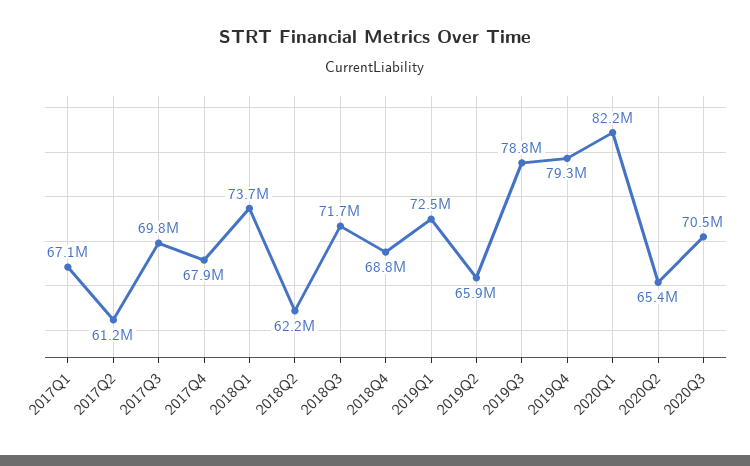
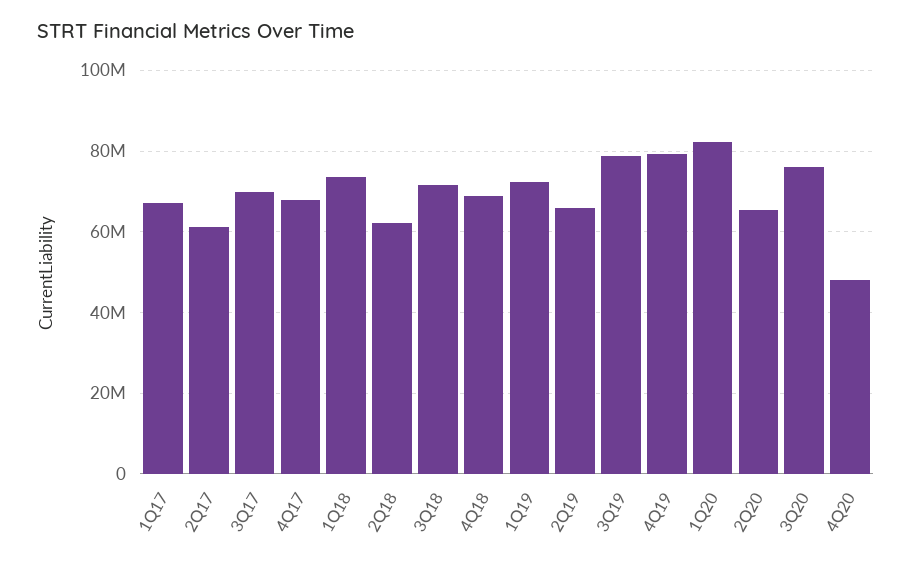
2020Q3: 70500000 -> 76000000
4Q20: none -> 48000000

